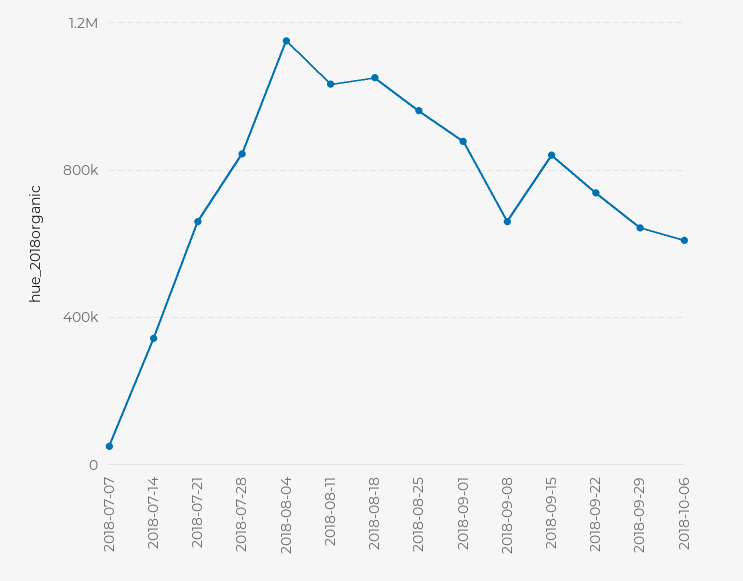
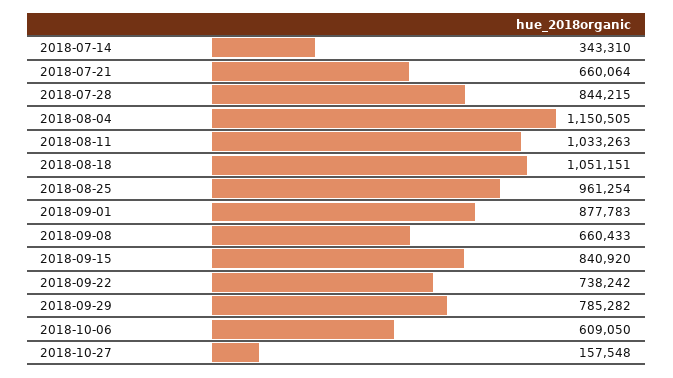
2018-07-07: 50000 -> none
2018-09-29: 650000 -> 785282
2018-10-27: none -> 157548

